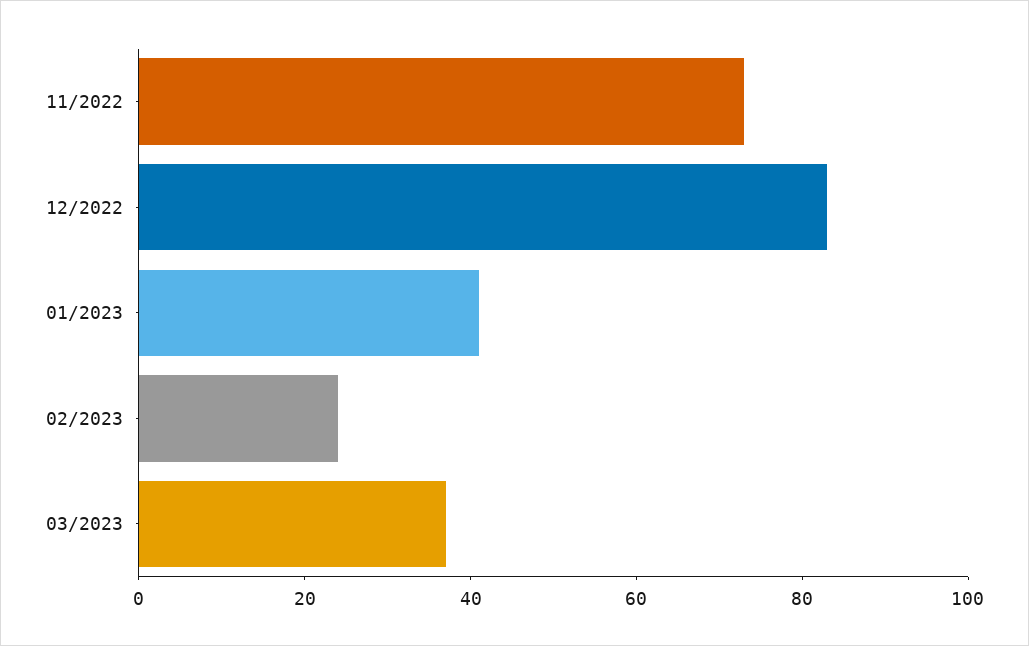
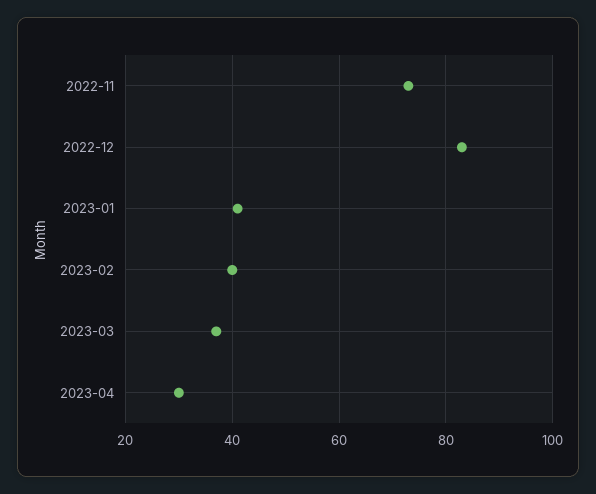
02/2023: 25 -> 40
2023-04: none -> 30

